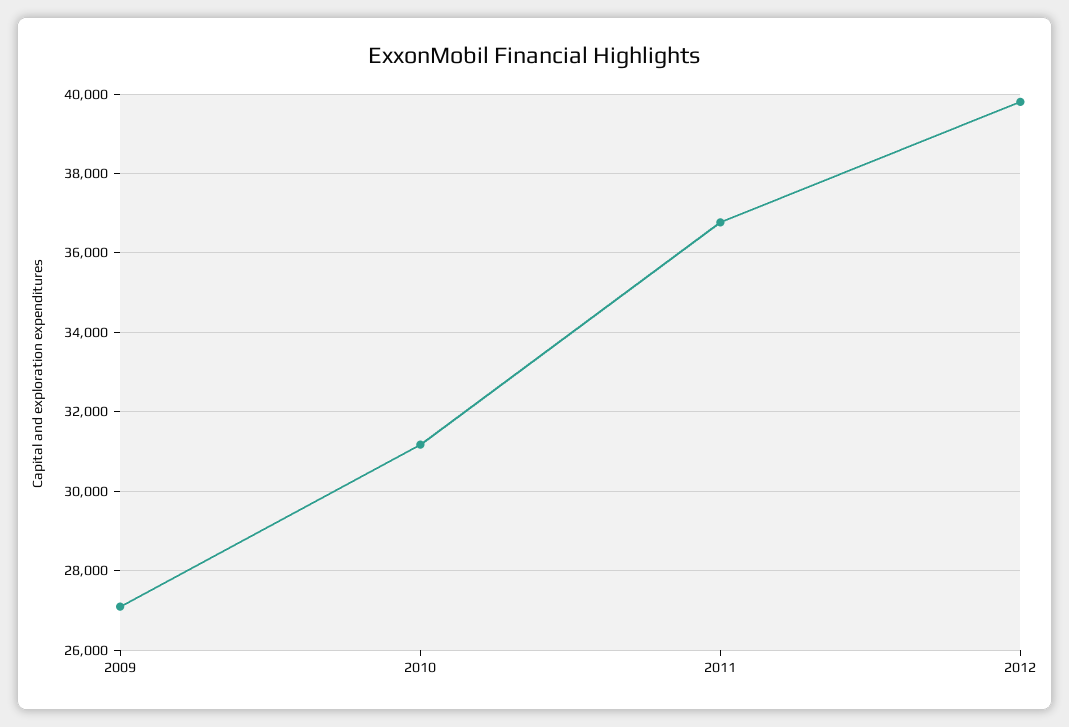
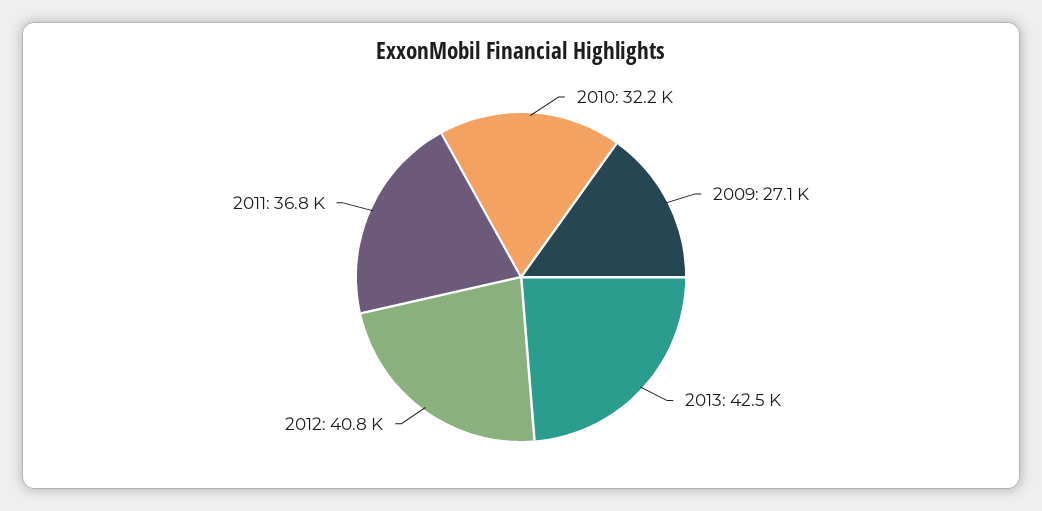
2010: 31200 -> 32200
2012: 39800 -> 40800
2013: none -> 42500

